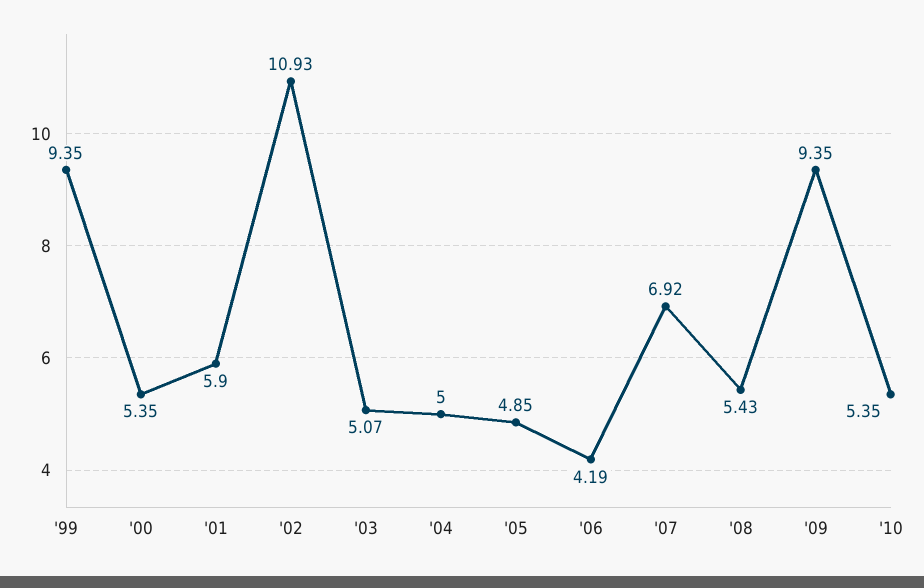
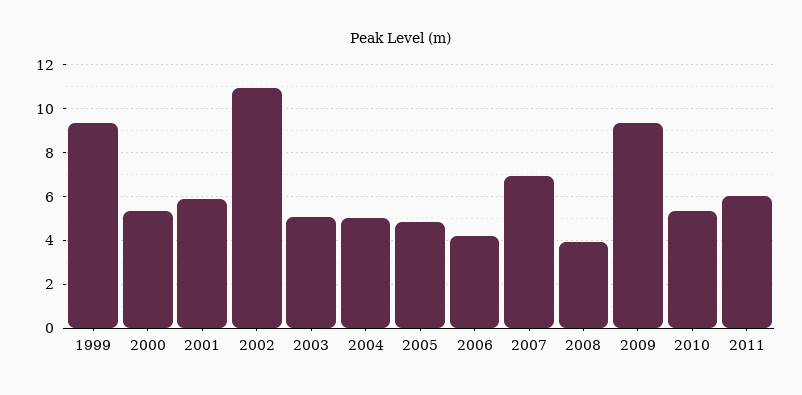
'08: 5.43 -> 4
2011: none -> 6

